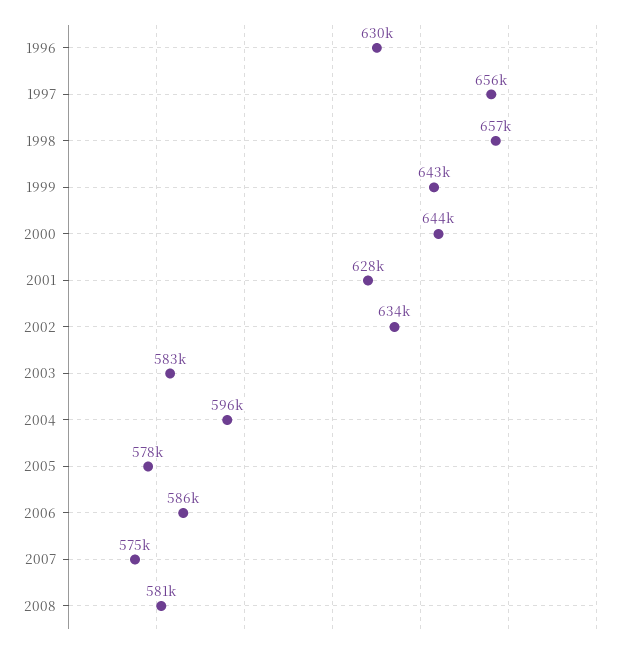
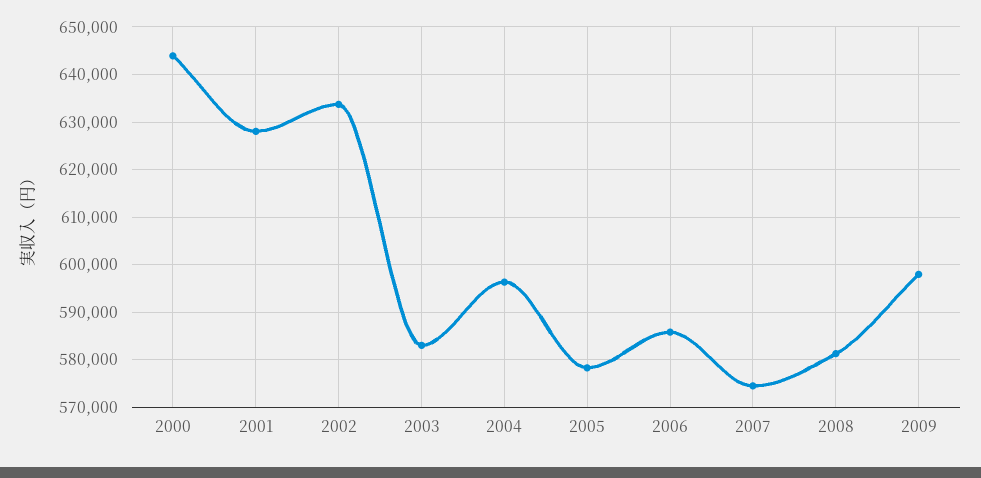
1996: 630000 -> none
1997: 656000 -> none
1998: 657000 -> none
1999: 643000 -> none
2009: none -> 598000

